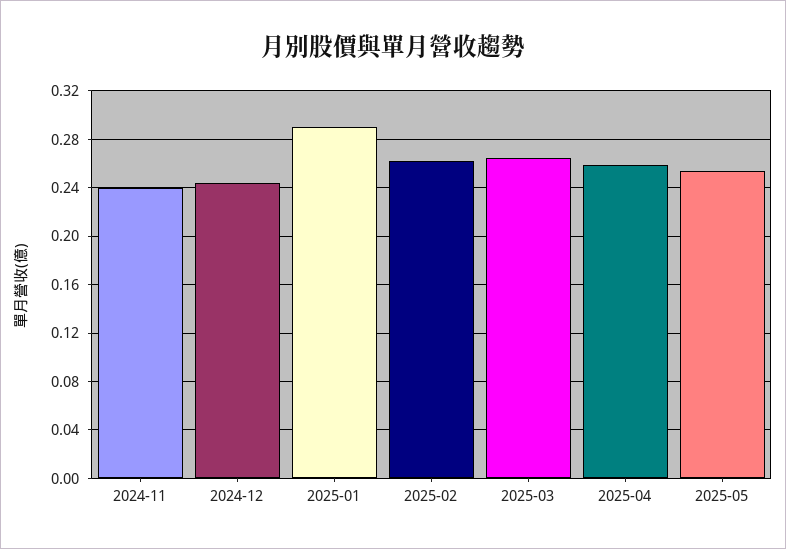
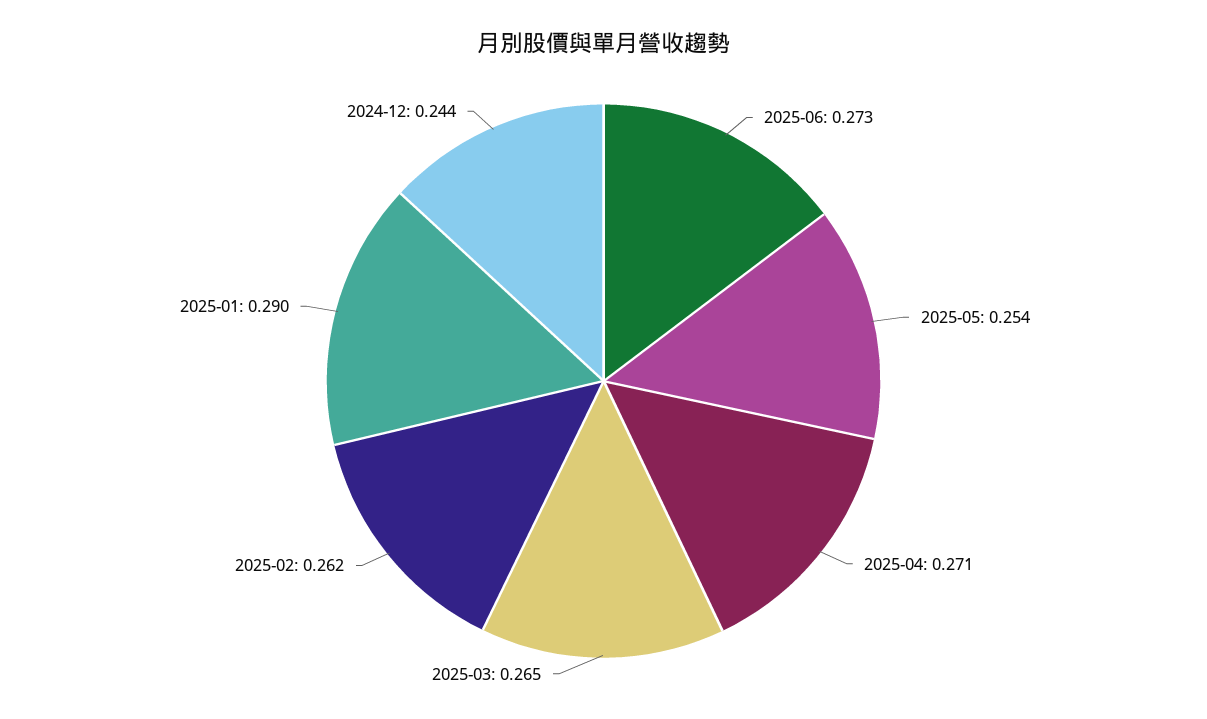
2024-11: 0.24 -> none
2025-04: 0.26 -> 0.271
2025-06: none -> 0.273

